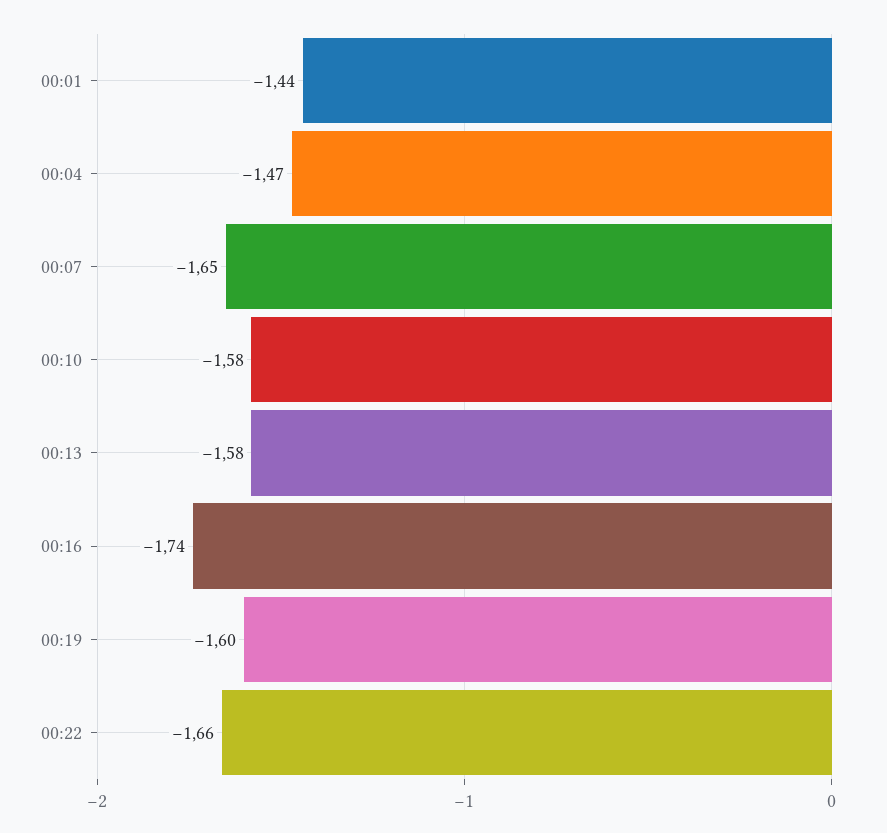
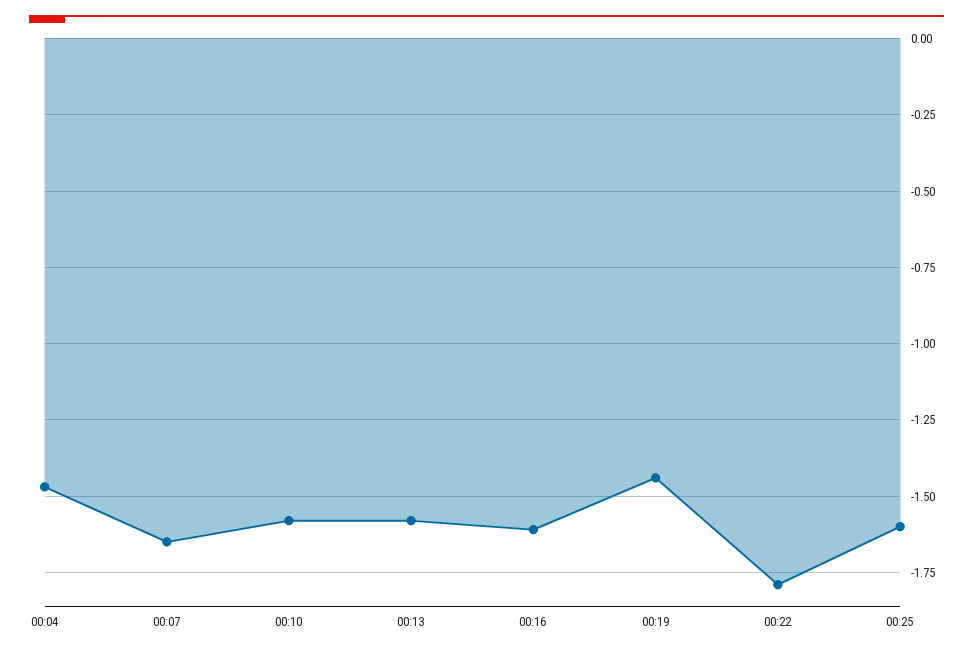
00:01: -1.44 -> none
00:16: -1.74 -> -1.6
00:19: -1.6 -> -1.45
00:22: -1.66 -> -1.8
00:25: none -> -1.6

